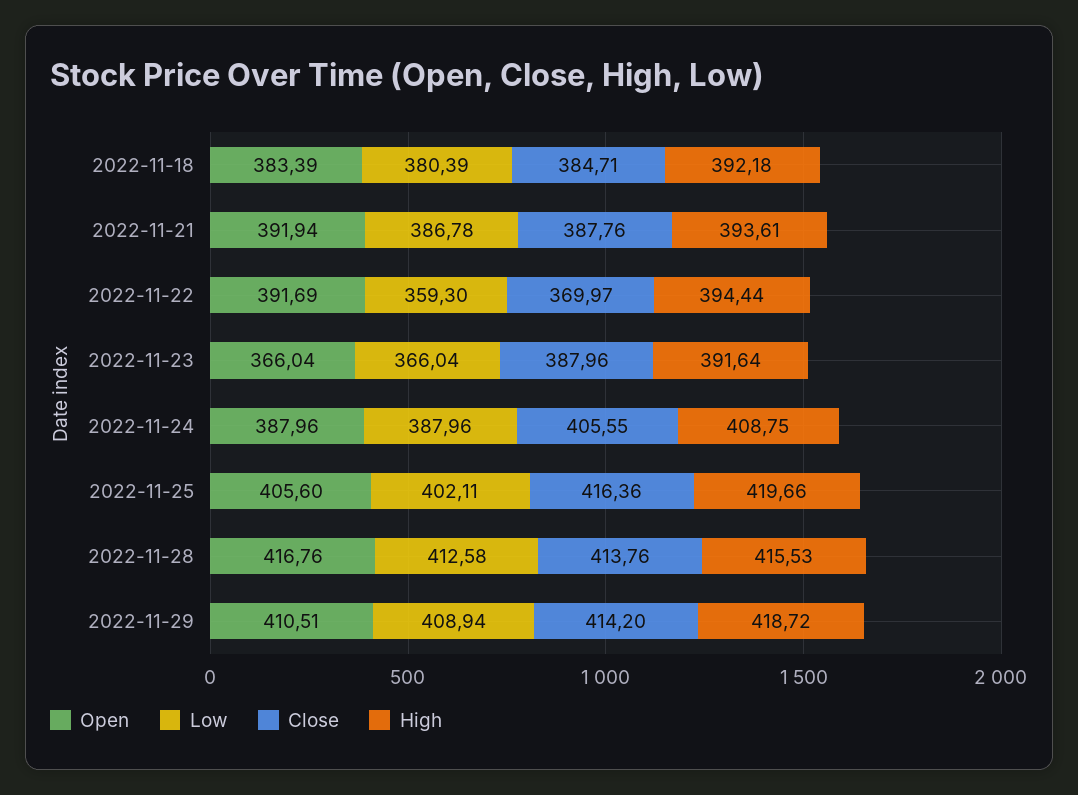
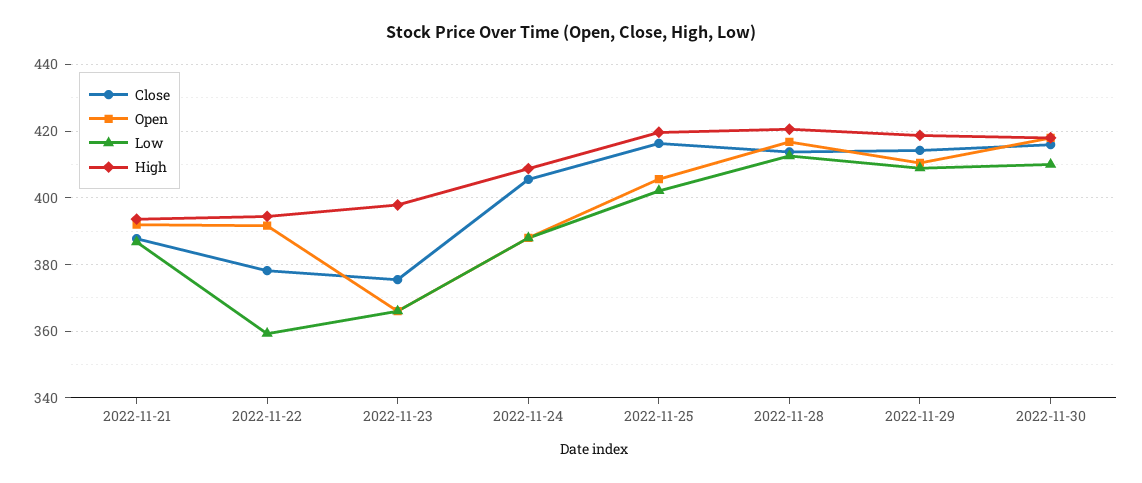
Open, 2022-11-18: 383.39 -> none
Low, 2022-11-18: 380.39 -> none
Close, 2022-11-18: 384.71 -> none
High, 2022-11-18: 392.18 -> none
Close, 2022-11-22: 369.97 -> 378
Close, 2022-11-23: 387.96 -> 376
High, 2022-11-23: 391.64 -> 398
High, 2022-11-28: 415.53 -> 420
Close, 2022-11-30: none -> 416
Open, 2022-11-30: none -> 418
Low, 2022-11-30: none -> 410
High, 2022-11-30: none -> 418

